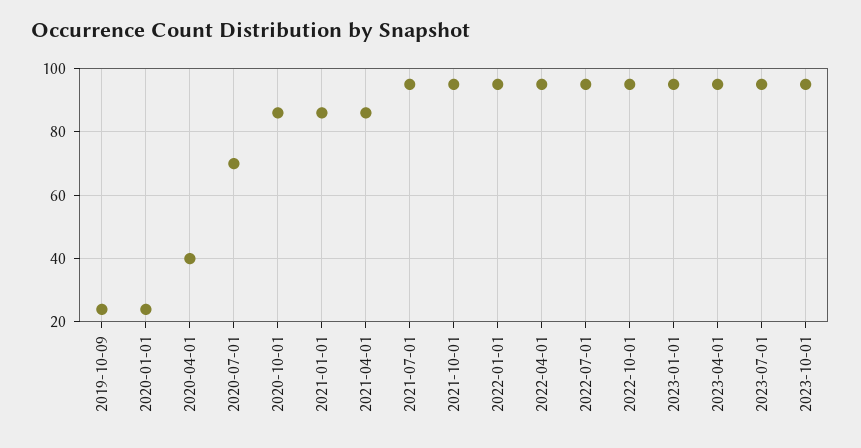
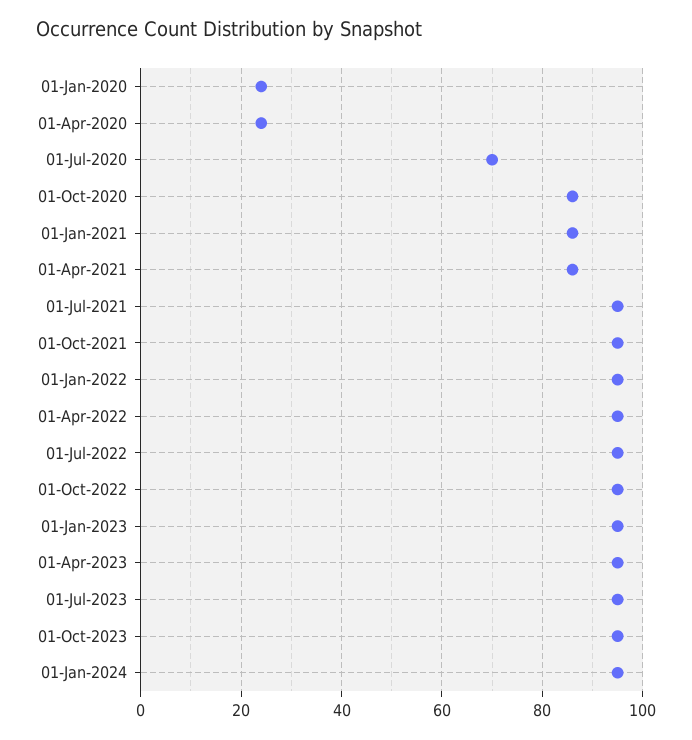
2019-10-09: 25 -> none
2020-04-01: 40 -> 25
01-Jan-2024: none -> 95

